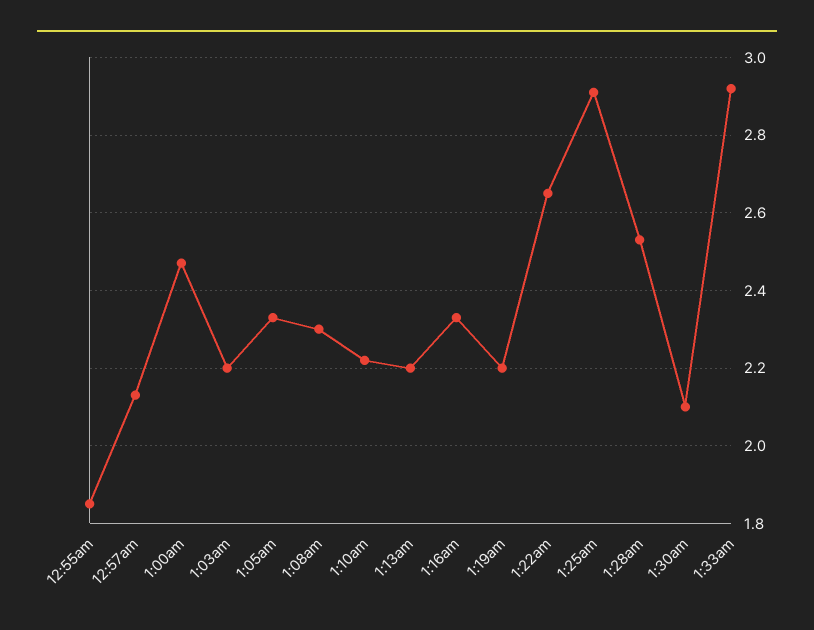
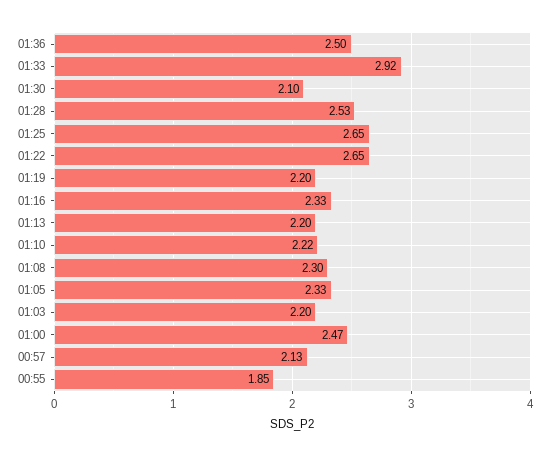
1:25am: 2.9 -> 2.65
01:36: none -> 2.5

